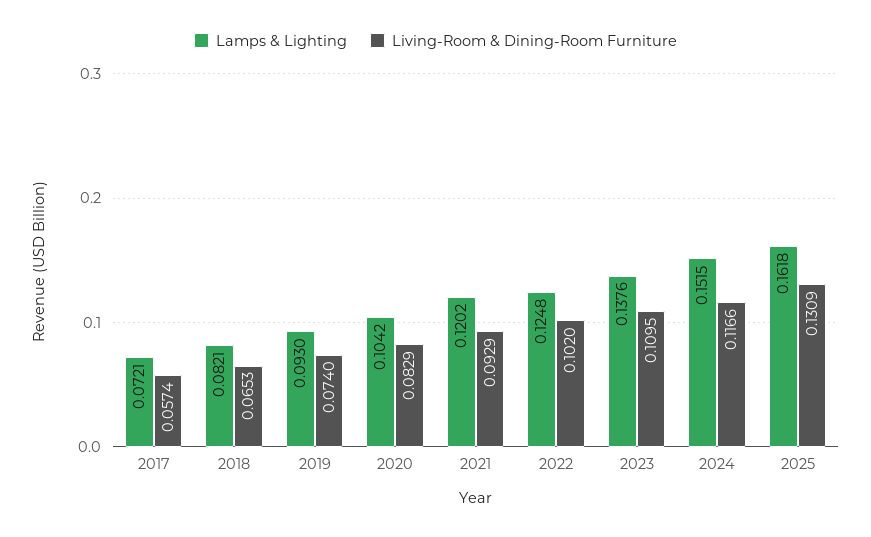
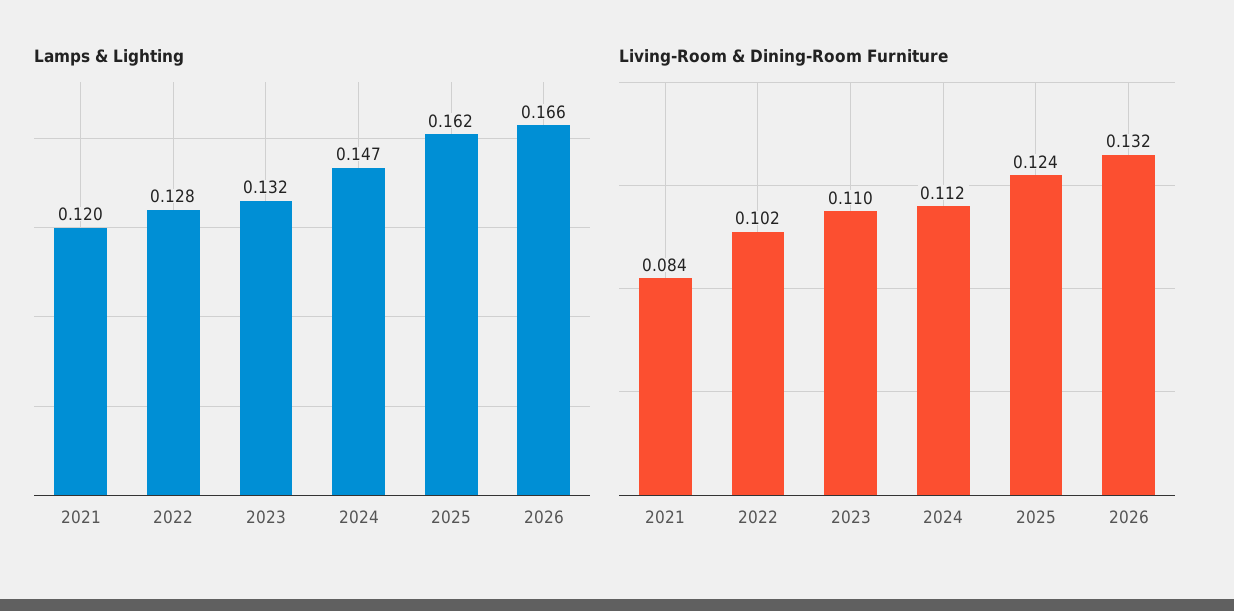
Lamps & Lighting, 2017: 0.0721 -> none
Living-Room & Dining-Room Furniture, 2017: 0.0574 -> none
Lamps & Lighting, 2018: 0.0821 -> none
Living-Room & Dining-Room Furniture, 2018: 0.0653 -> none
Lamps & Lighting, 2019: 0.093 -> none
Living-Room & Dining-Room Furniture, 2019: 0.074 -> none
Lamps & Lighting, 2020: 0.1042 -> none
Living-Room & Dining-Room Furniture, 2020: 0.0829 -> none
Living-Room & Dining-Room Furniture, 2021: 0.0929 -> 0.084
Lamps & Lighting, 2022: 0.1248 -> 0.128
Lamps & Lighting, 2023: 0.1376 -> 0.132
Lamps & Lighting, 2024: 0.1515 -> 0.147
Living-Room & Dining-Room Furniture, 2024: 0.1166 -> 0.112
Living-Room & Dining-Room Furniture, 2025: 0.1309 -> 0.124
Lamps & Lighting, 2026: none -> 0.166
Living-Room & Dining-Room Furniture, 2026: none -> 0.132

